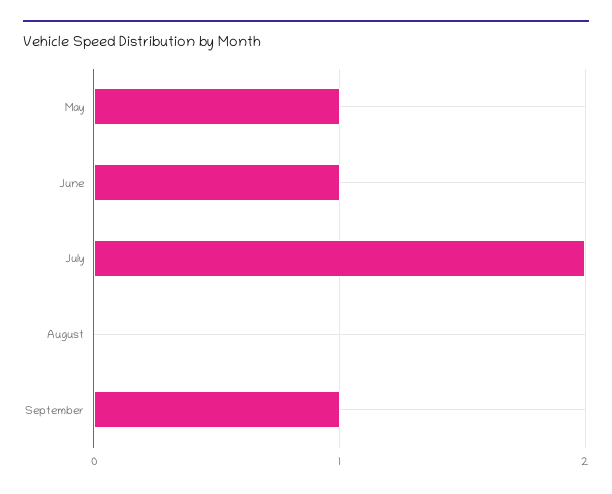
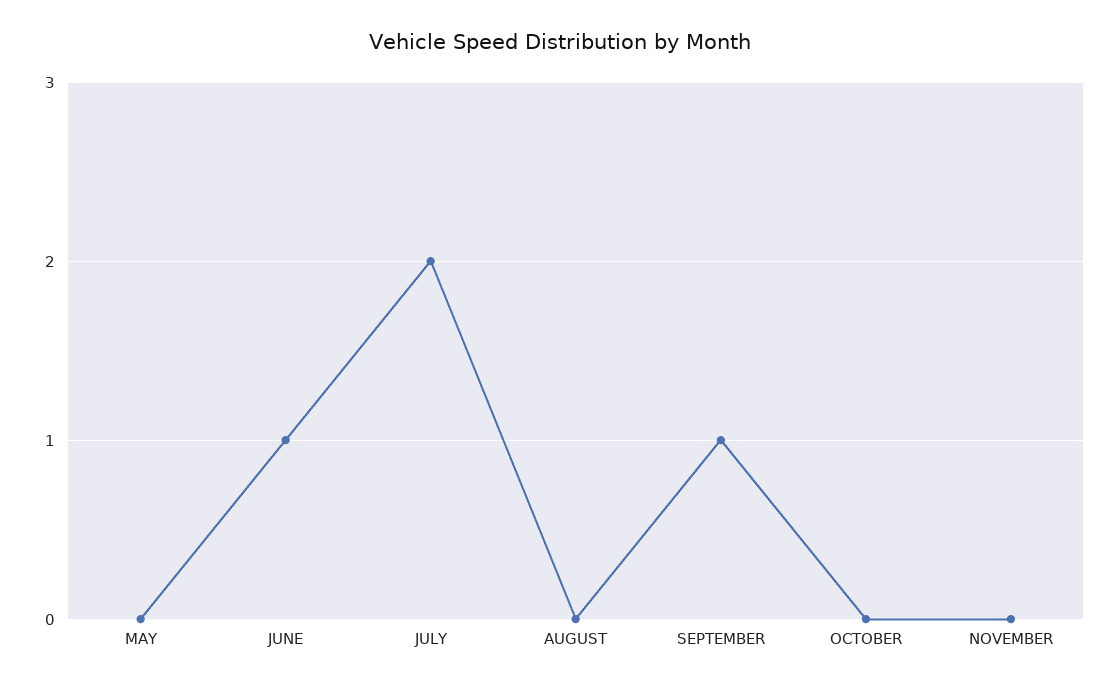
May: 1 -> 0
OCTOBER: none -> 0
NOVEMBER: none -> 0

